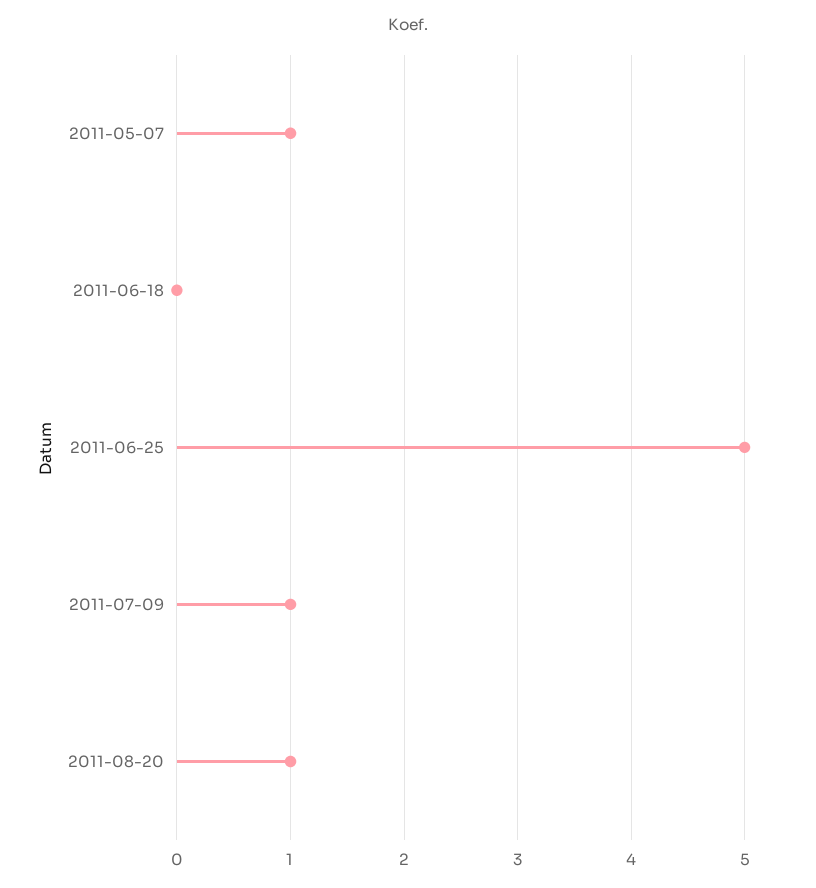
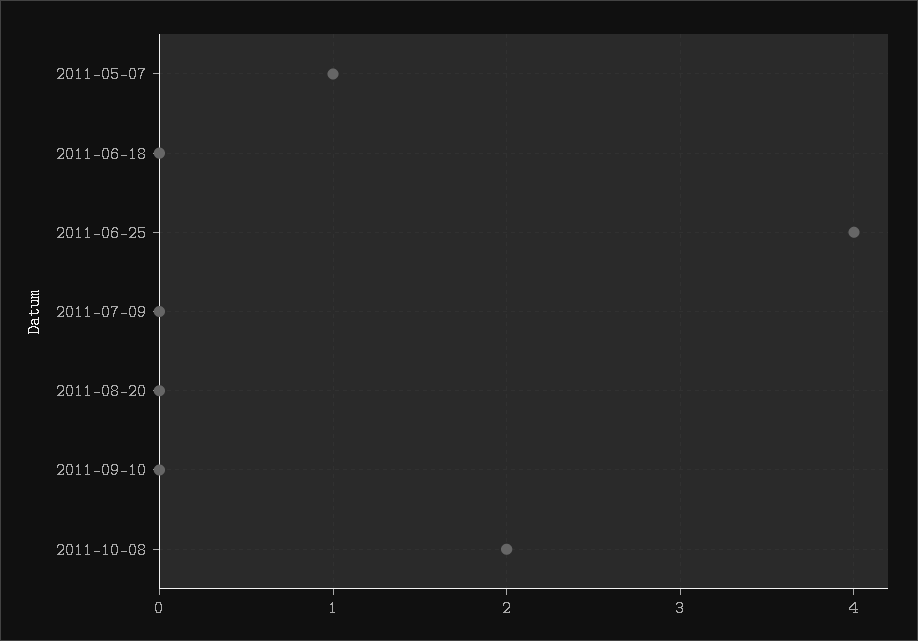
2011-06-25: 5 -> 4
2011-07-09: 1 -> 0
2011-08-20: 1 -> 0
2011-09-10: none -> 0
2011-10-08: none -> 2

